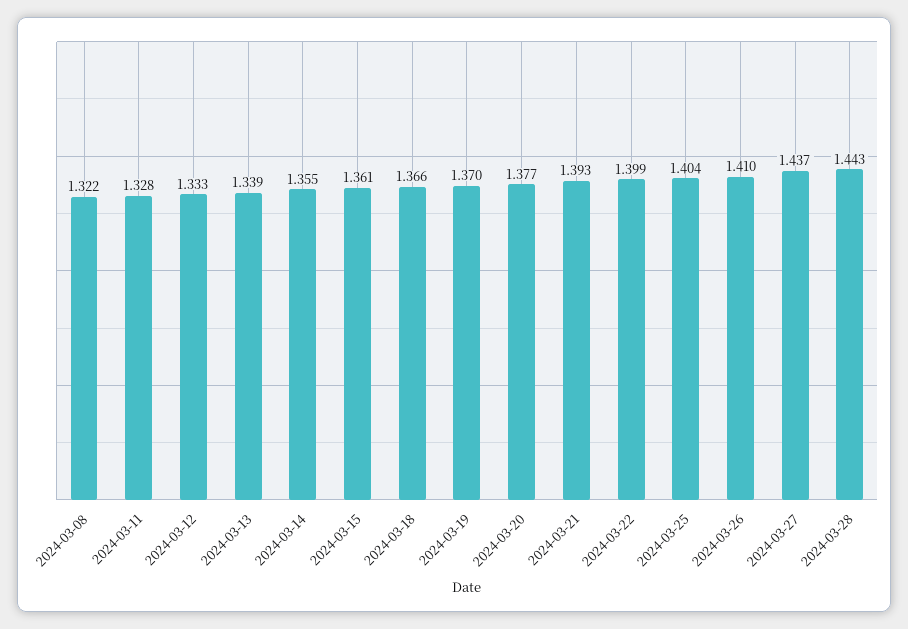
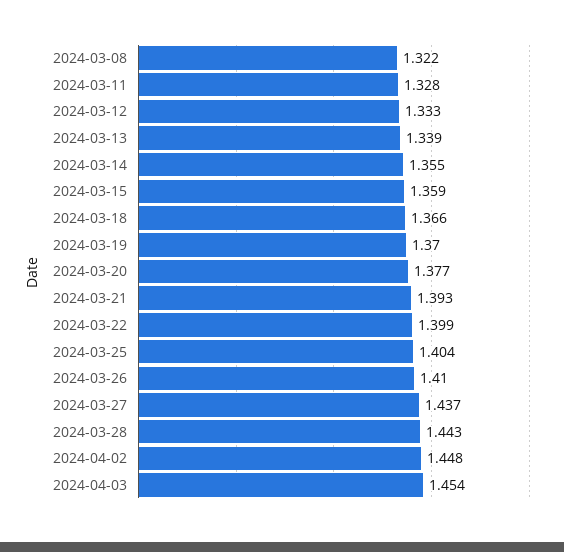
2024-03-15: 1.361 -> 1.359
2024-04-02: none -> 1.448
2024-04-03: none -> 1.454

